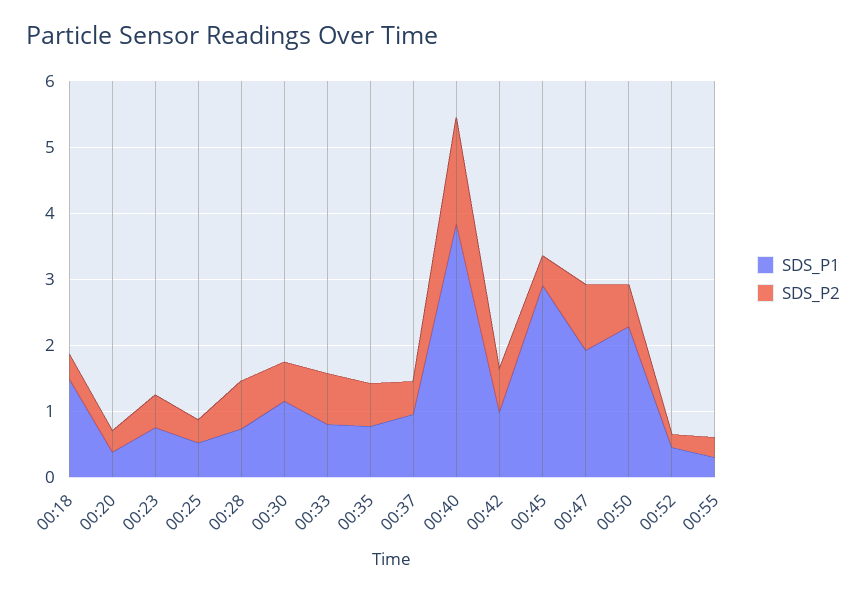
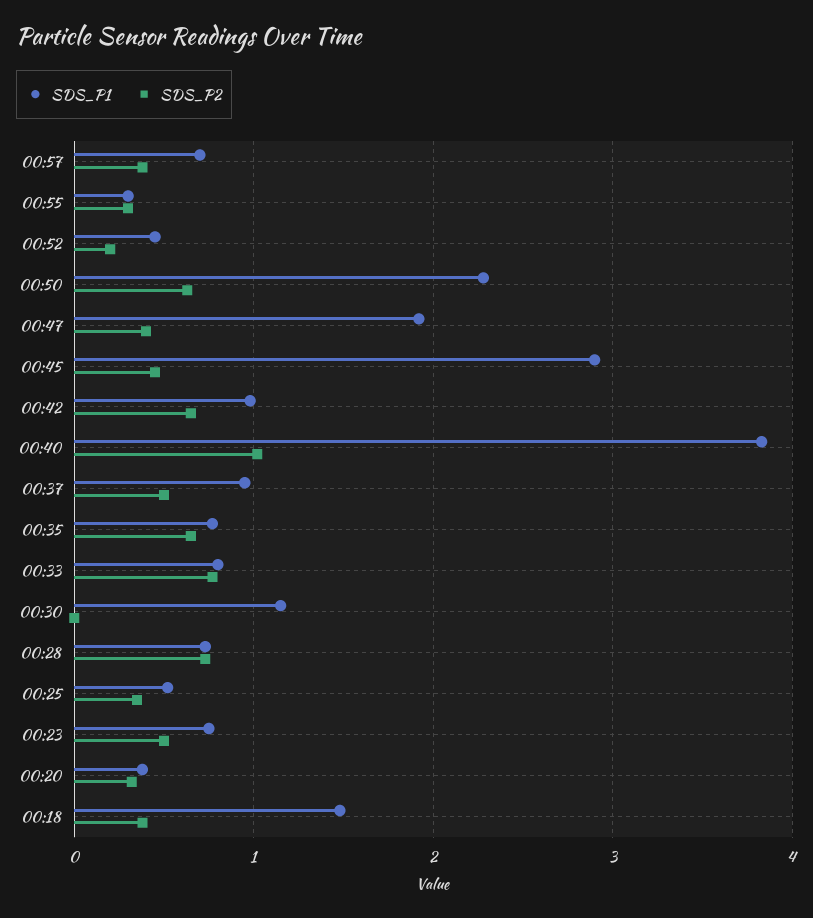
SDS_P2, 00:30: 0.6 -> 0
SDS_P2, 00:40: 1.6 -> 1
SDS_P2, 00:47: 1 -> 0.4
SDS_P1, 00:57: none -> 0.7
SDS_P2, 00:57: none -> 0.4

